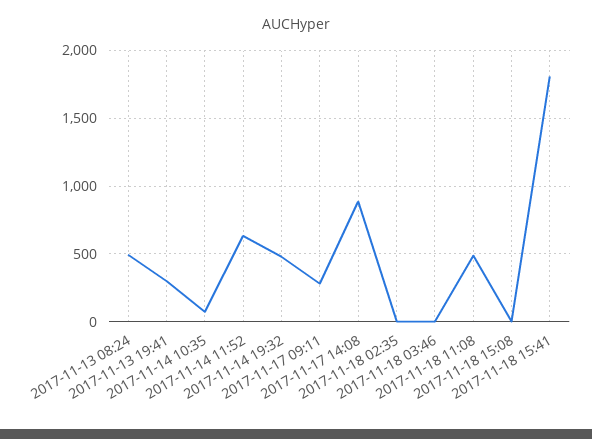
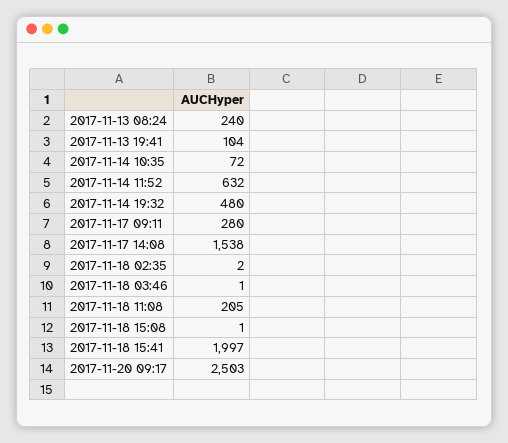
2017-11-13 08:24: 500 -> 240
2017-11-13 19:41: 300 -> 104
2017-11-17 14:08: 900 -> 1538
2017-11-18 11:08: 500 -> 205
2017-11-18 15:41: 1800 -> 1997
2017-11-20 09:17: none -> 2503

